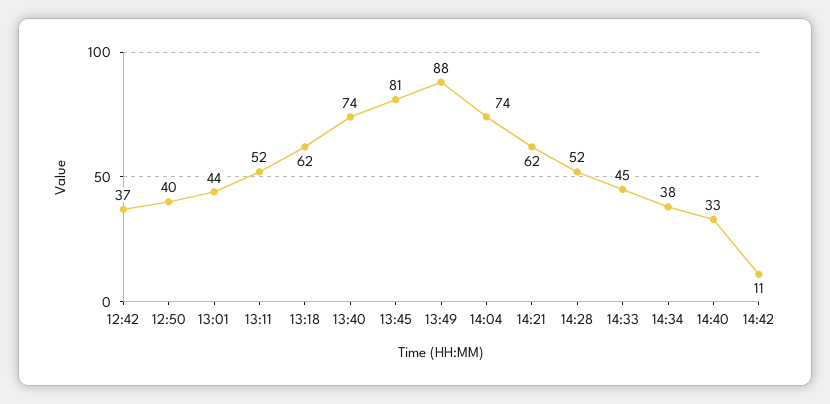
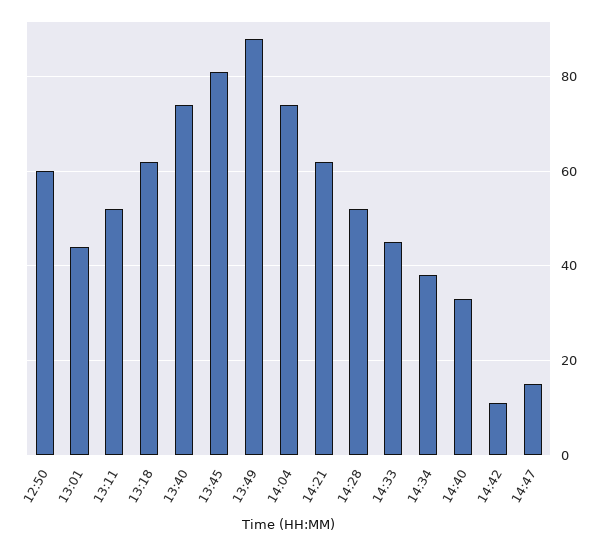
12:42: 37 -> none
12:50: 40 -> 60
14:47: none -> 15

